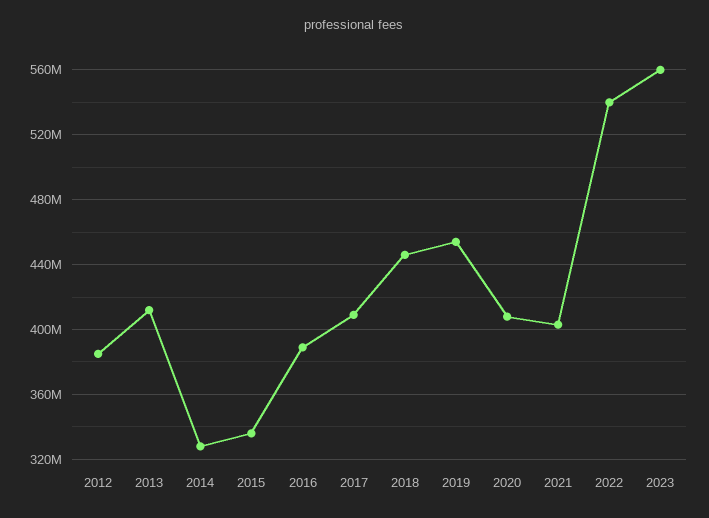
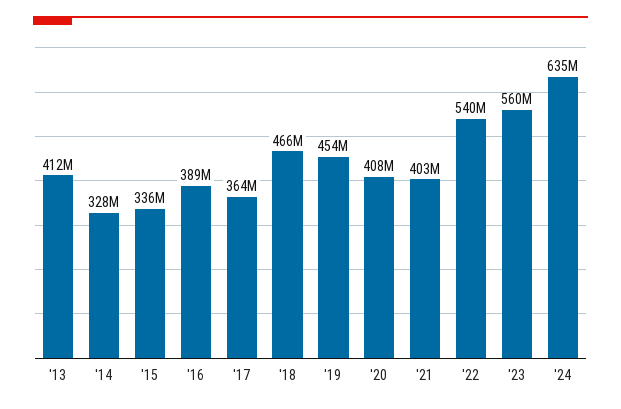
2012: 385000000 -> none
2017: 410000000 -> 364000000
2018: 445000000 -> 466000000
'24: none -> 635000000

